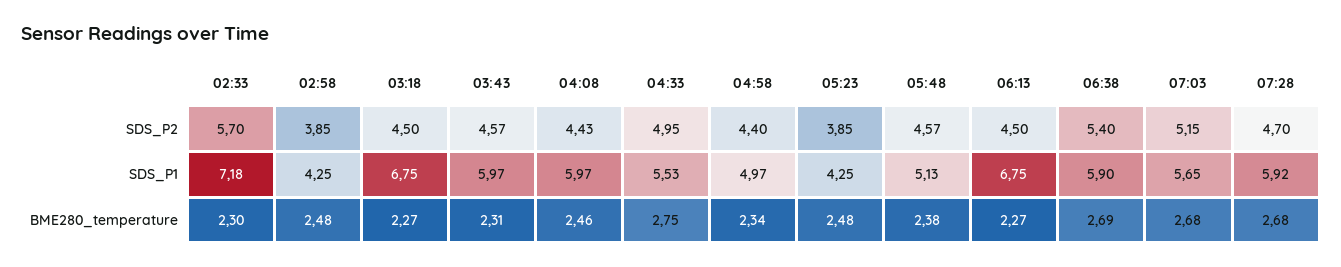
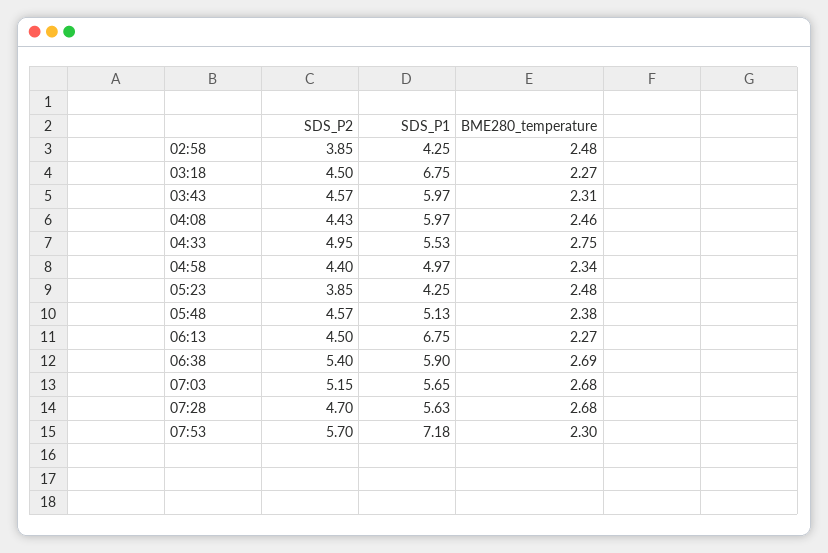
02:33, SDS_P2: 5.7 -> none
02:33, SDS_P1: 7.18 -> none
07:28, SDS_P1: 5.92 -> 5.63
02:33, BME280_temperature: 2.3 -> none
07:53, SDS_P2: none -> 5.7
07:53, SDS_P1: none -> 7.18
07:53, BME280_temperature: none -> 2.3

